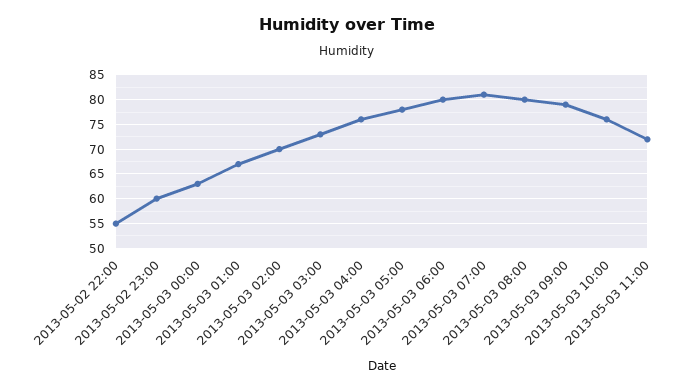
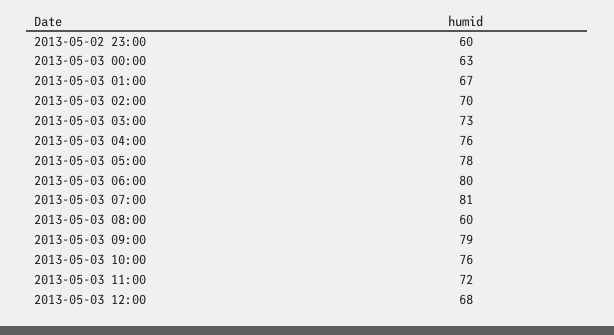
2013-05-02 22:00: 55 -> none
2013-05-03 08:00: 80 -> 60
2013-05-03 12:00: none -> 68

